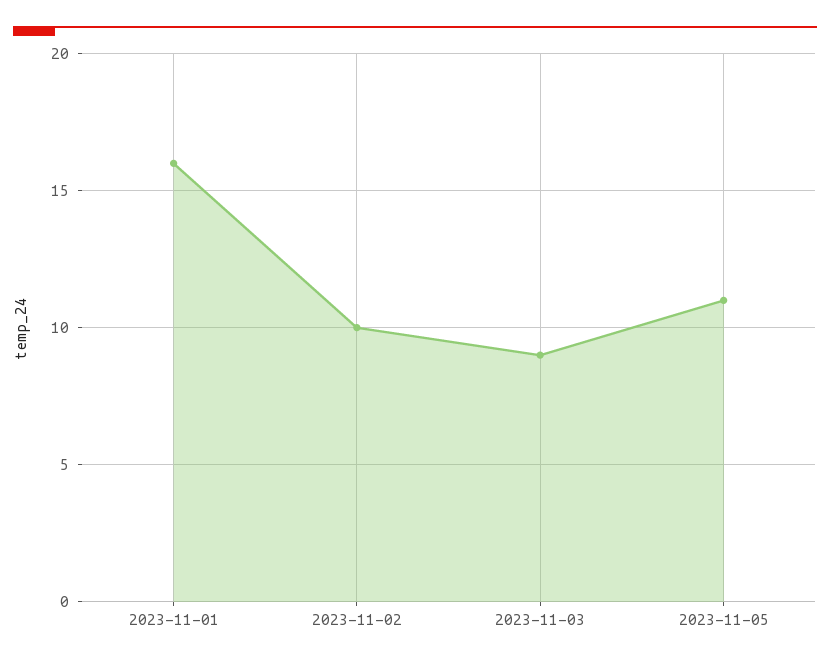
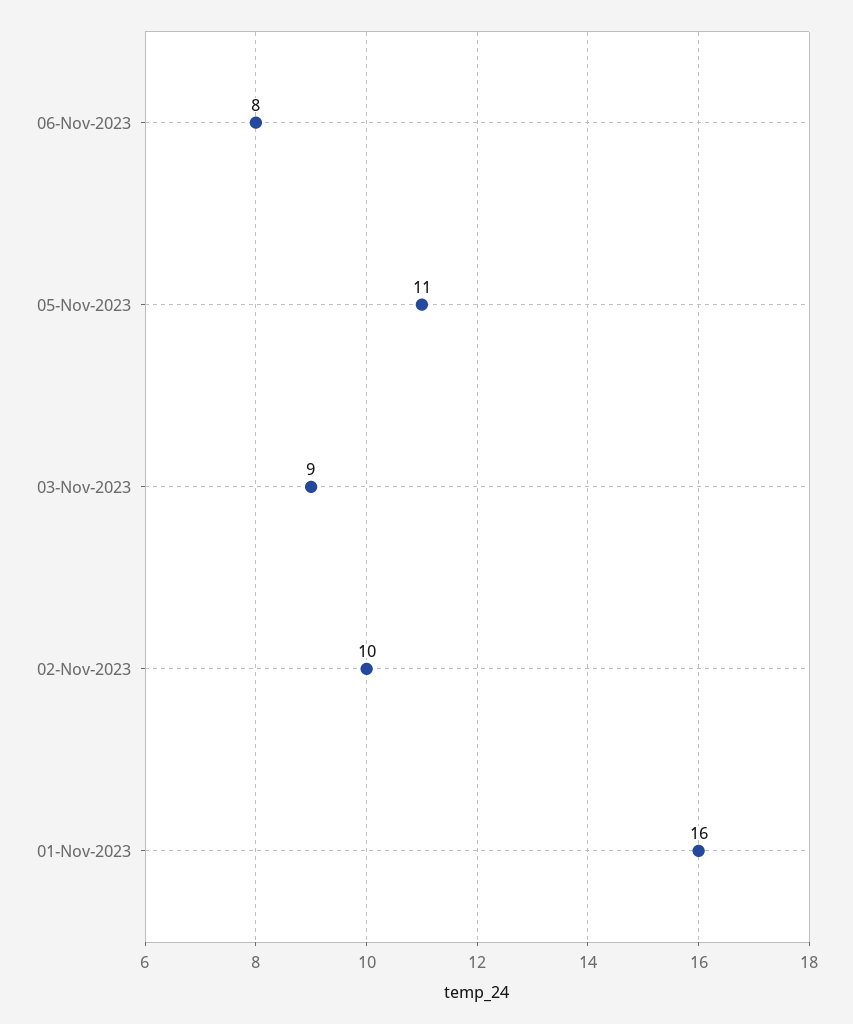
06-Nov-2023: none -> 8

